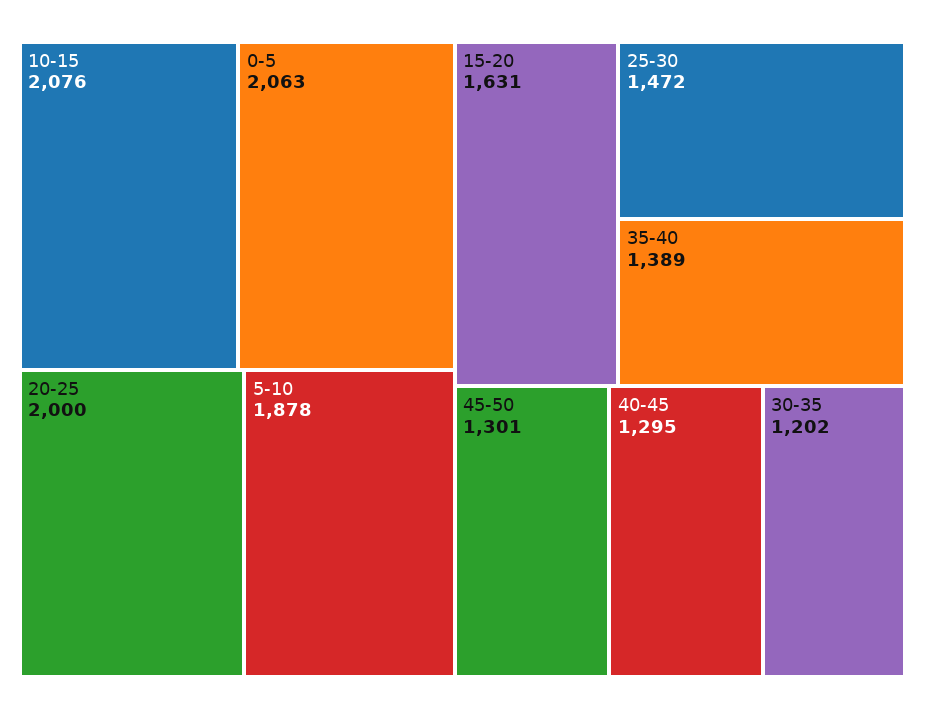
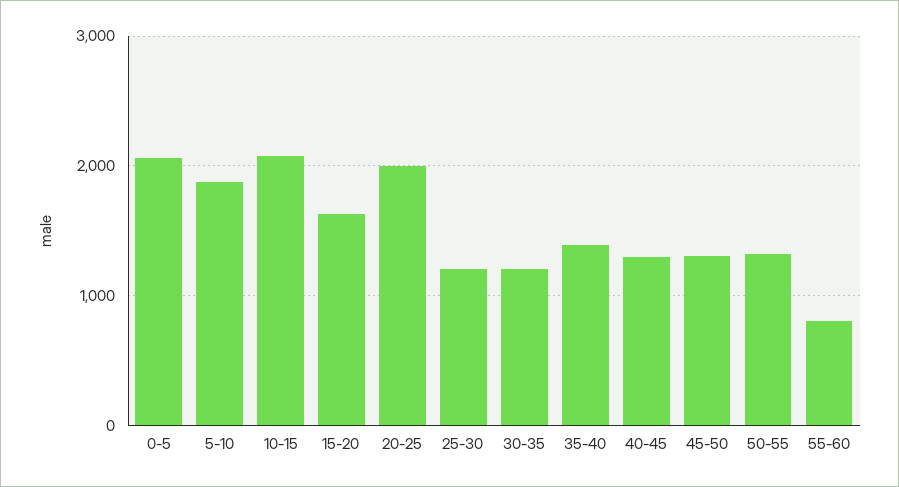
25-30: 1472 -> 1200
50-55: none -> 1300
55-60: none -> 800

